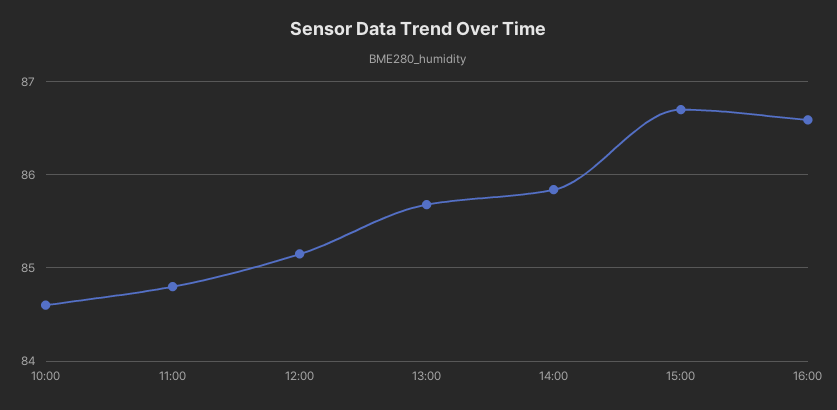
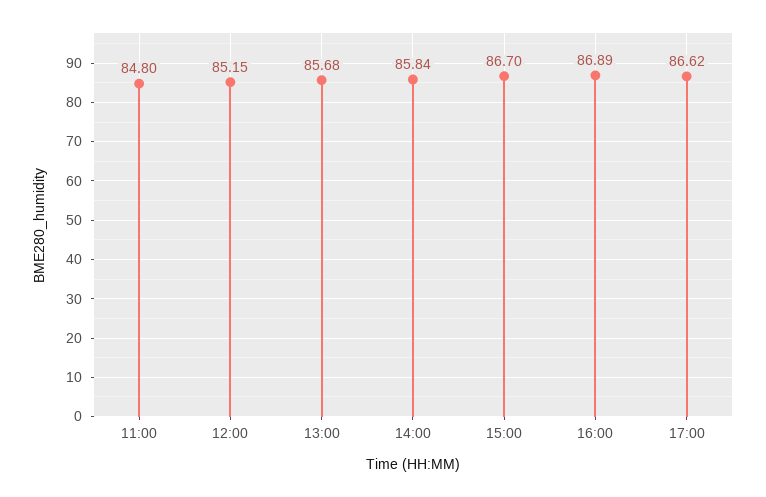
10:00: 84.6 -> none
16:00: 86.6 -> 86.89
17:00: none -> 86.62

